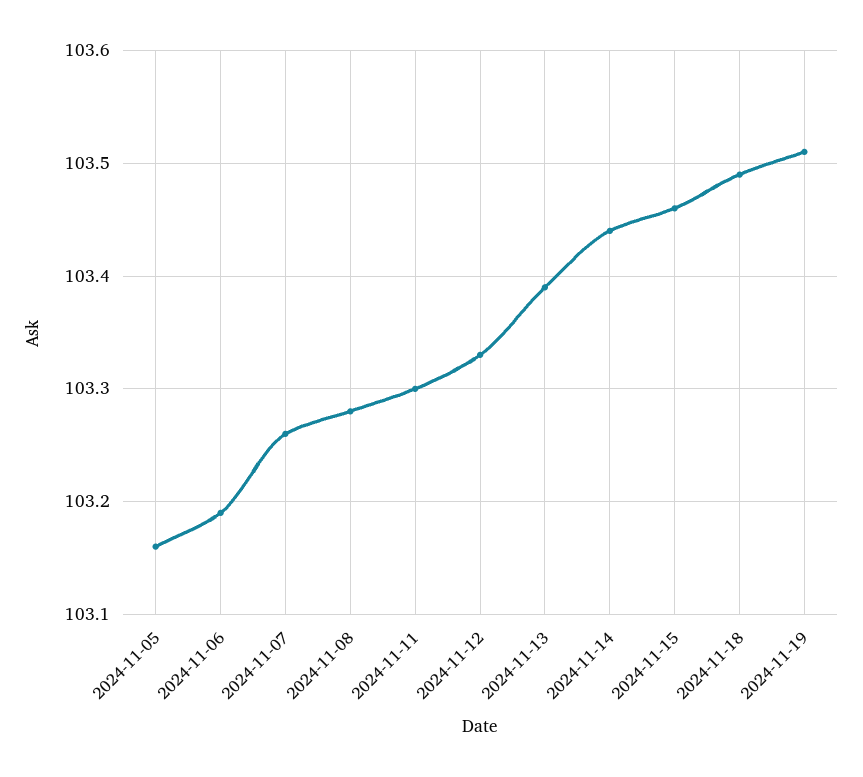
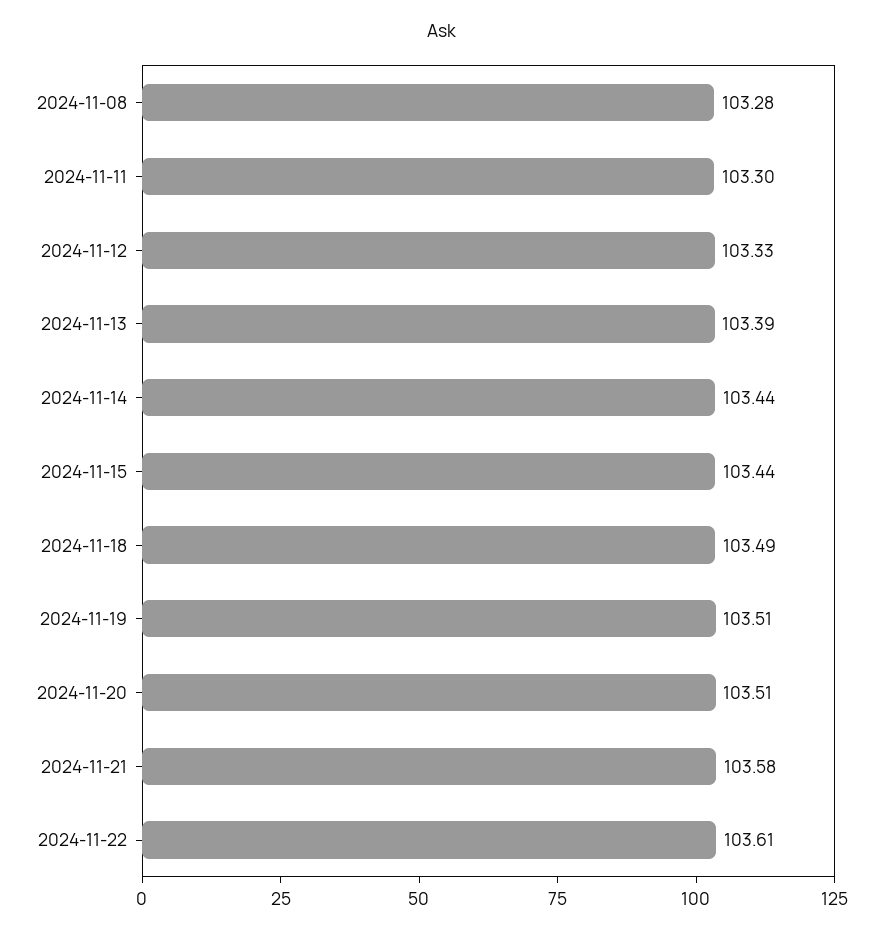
2024-11-05: 103.16 -> none
2024-11-06: 103.19 -> none
2024-11-07: 103.26 -> none
2024-11-15: 103.46 -> 103.44
2024-11-20: none -> 103.51
2024-11-21: none -> 103.58
2024-11-22: none -> 103.61

